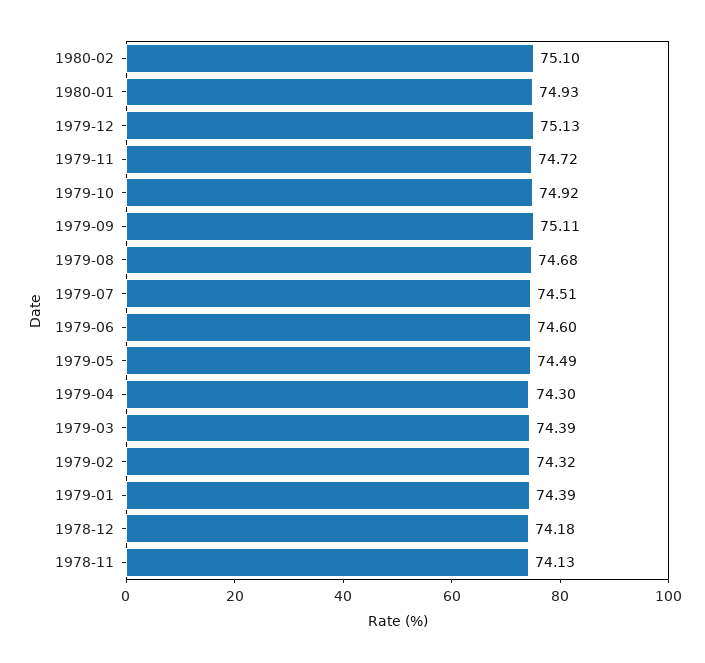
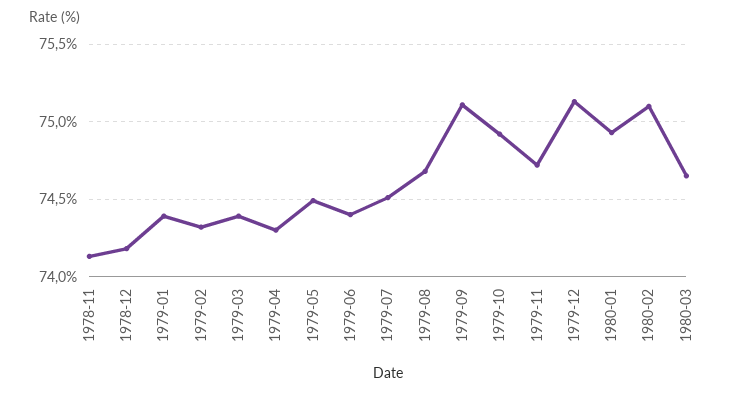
1979-06: 74.6 -> 74.4
1980-03: none -> 74.65

